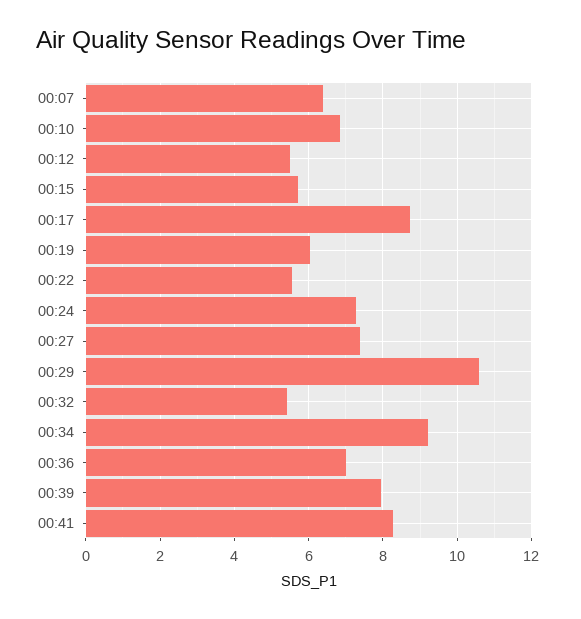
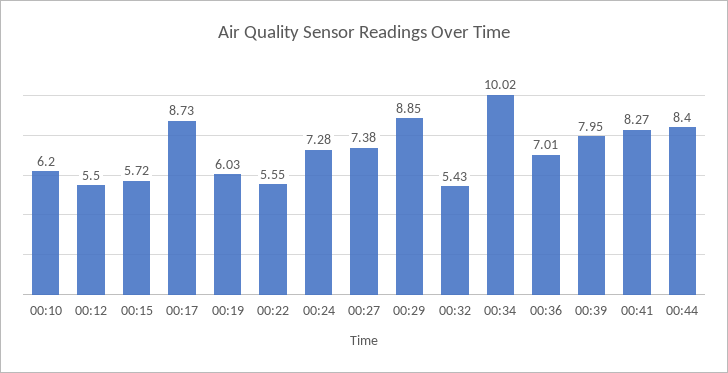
00:07: 6.4 -> none
00:10: 6.8 -> 6.2
00:29: 10.6 -> 8.85
00:34: 9.2 -> 10.02
00:44: none -> 8.4

